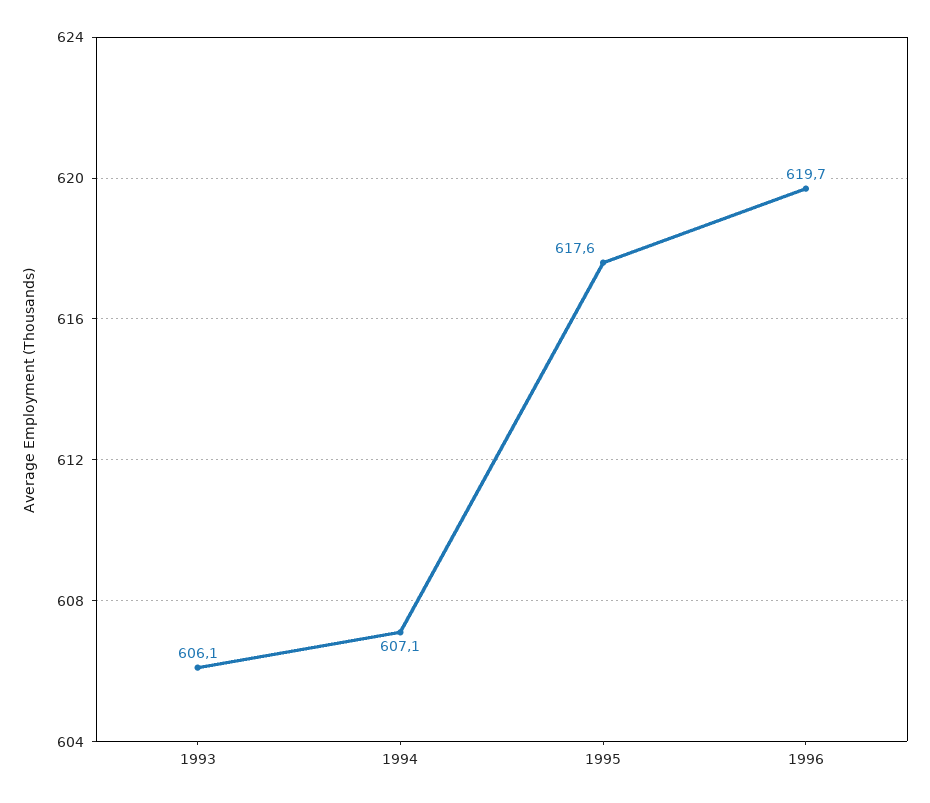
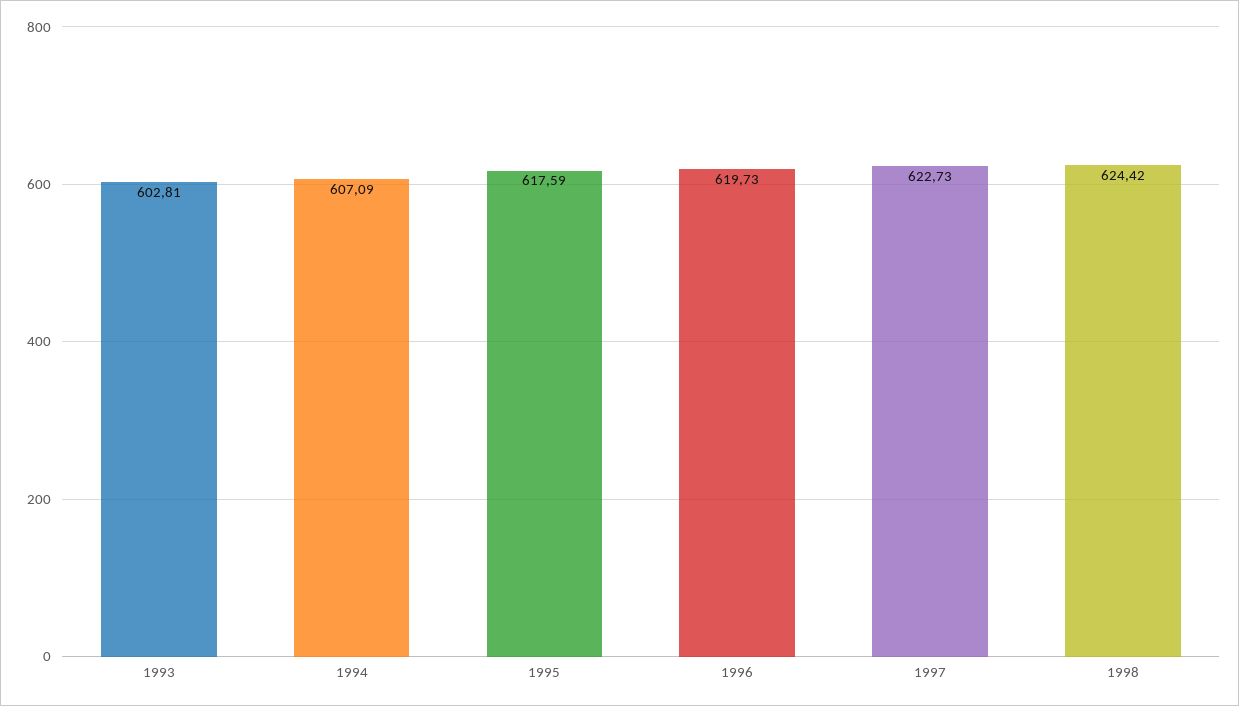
1993: 606.1 -> 602.81
1997: none -> 622.73
1998: none -> 624.42

